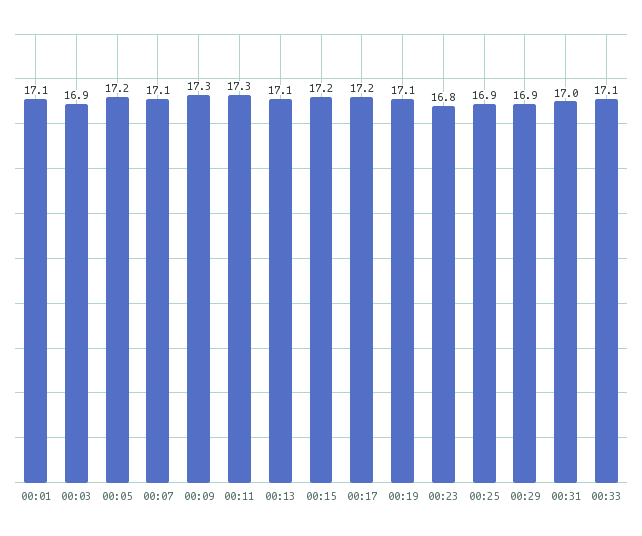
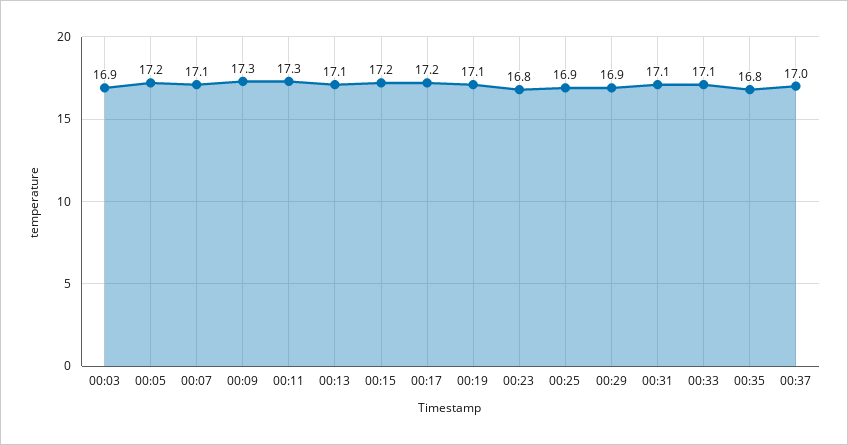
00:01: 17.1 -> none
00:31: 17 -> 17.1
00:35: none -> 16.8
00:37: none -> 17

